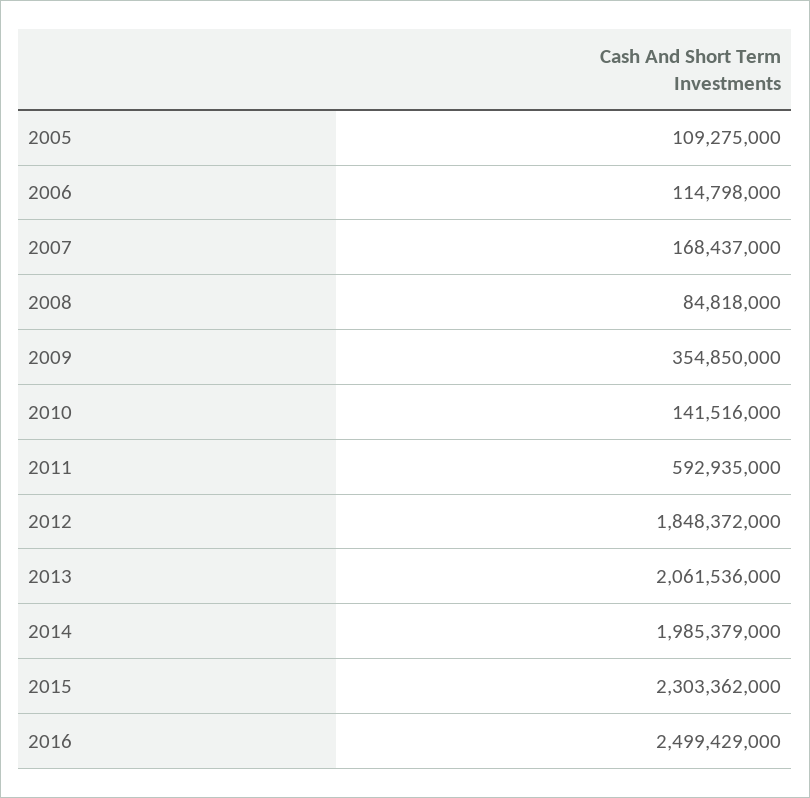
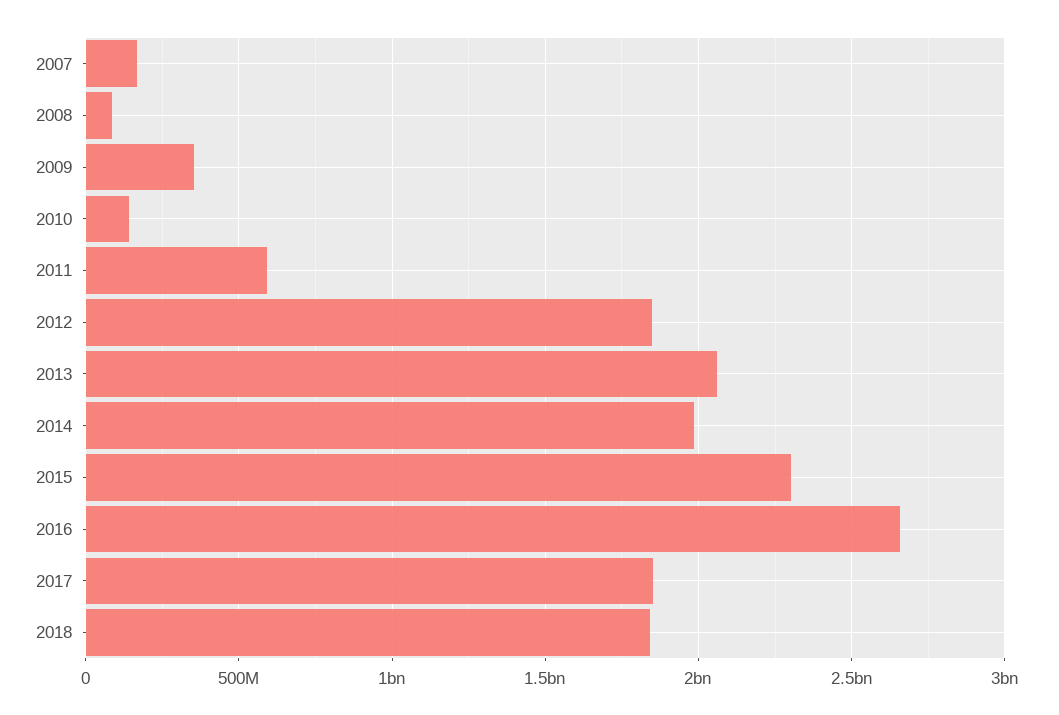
2005: 109275000 -> none
2006: 114798000 -> none
2016: 2499429000 -> 2650000000
2017: none -> 1850000000
2018: none -> 1850000000

